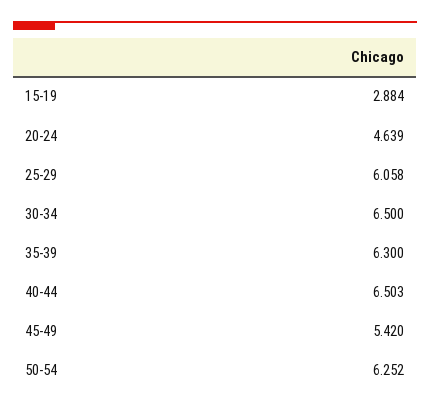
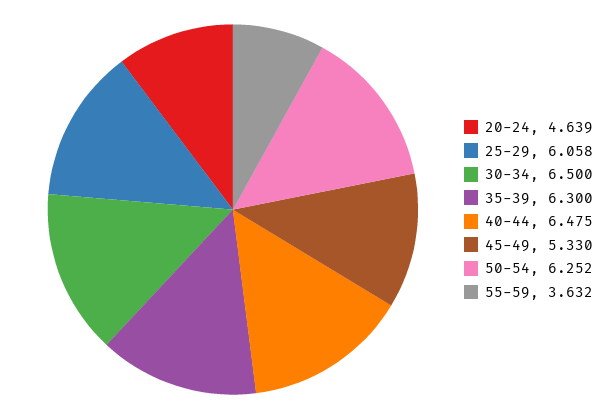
15-19: 2.884 -> none
40-44: 6.503 -> 6.475
45-49: 5.42 -> 5.33
55-59: none -> 3.632

